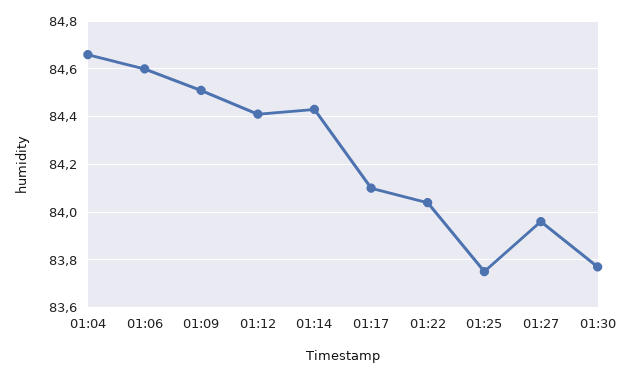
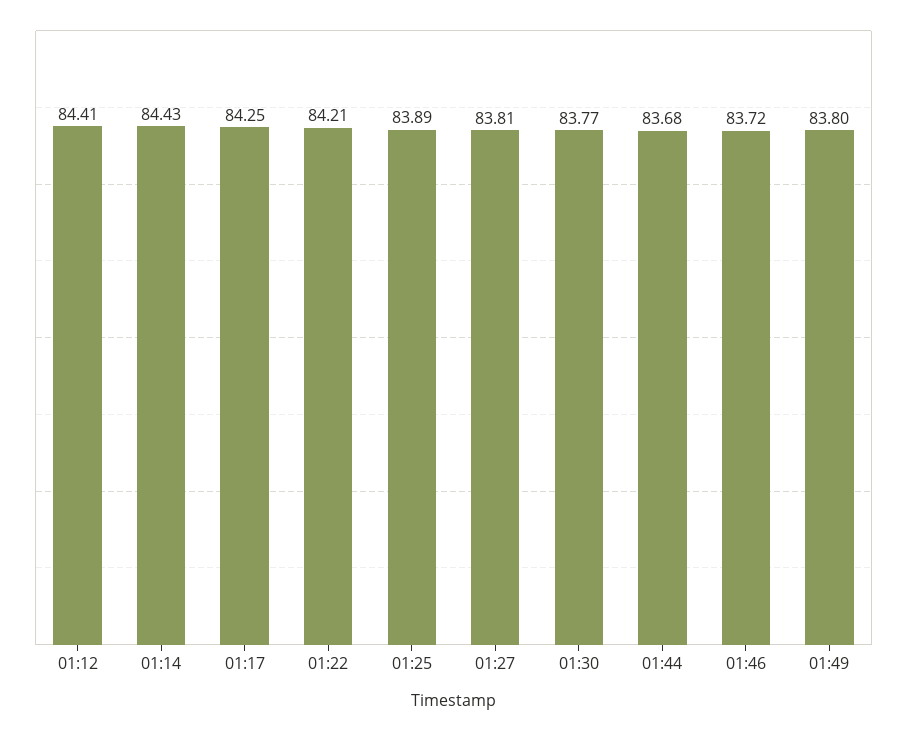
01:04: 84.65 -> none
01:06: 84.6 -> none
01:09: 84.5 -> none
01:17: 84.1 -> 84.25
01:22: 84.05 -> 84.21
01:25: 83.75 -> 83.89
01:27: 83.95 -> 83.81
01:44: none -> 83.68
01:46: none -> 83.72
01:49: none -> 83.8

